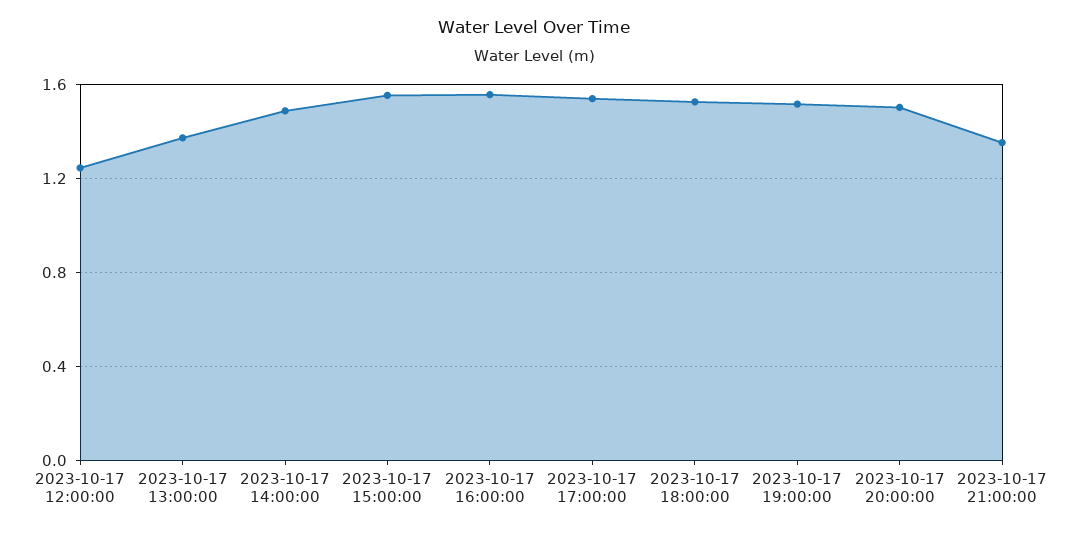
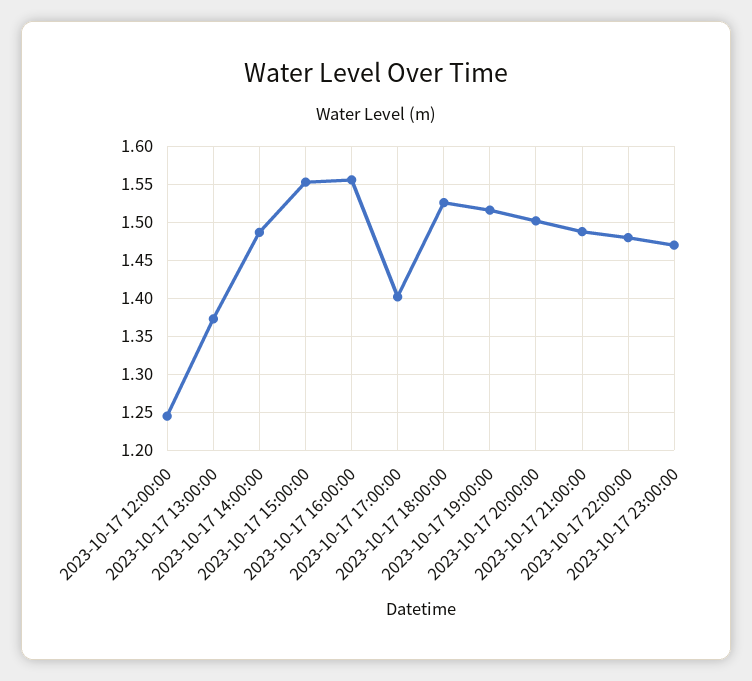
2023-10-17 17:00:00: 1.55 -> 1.4
2023-10-17 21:00:00: 1.35 -> 1.49
2023-10-17 22:00:00: none -> 1.48
2023-10-17 23:00:00: none -> 1.47

